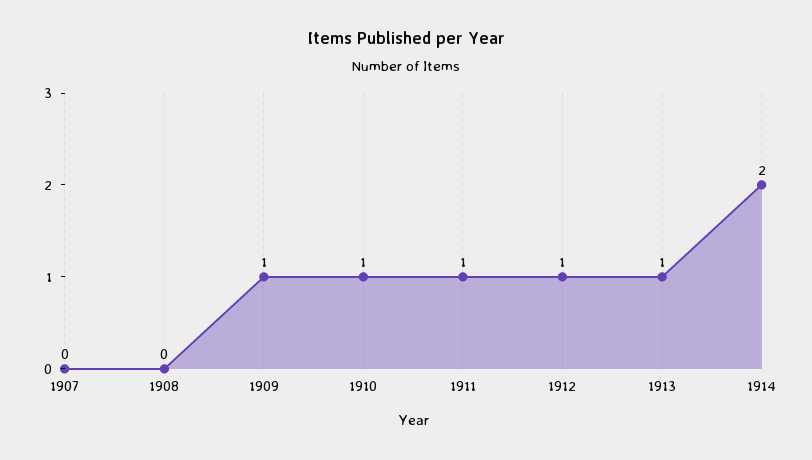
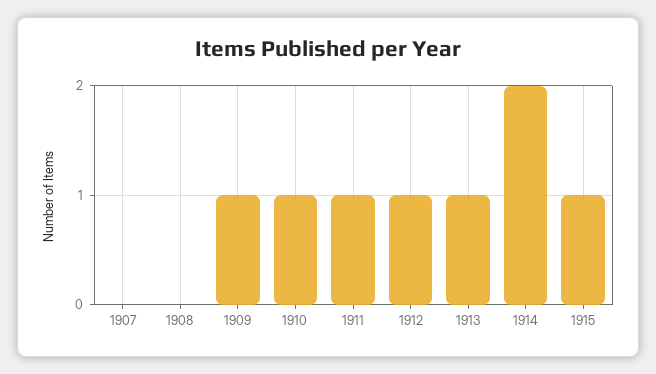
1915: none -> 1

